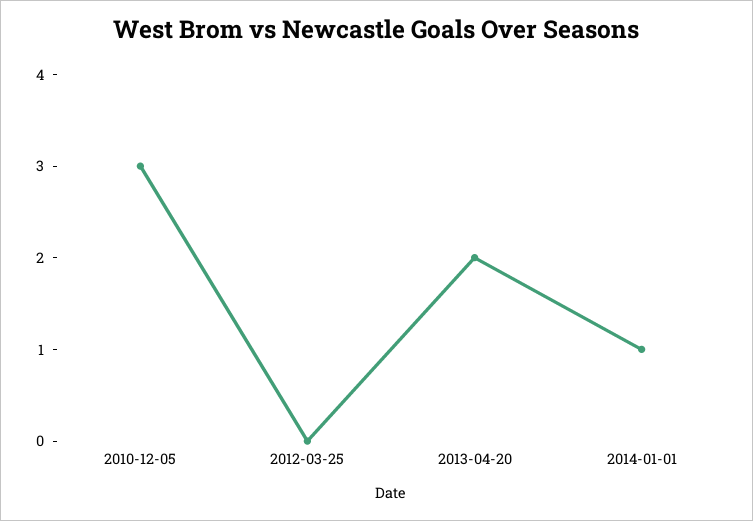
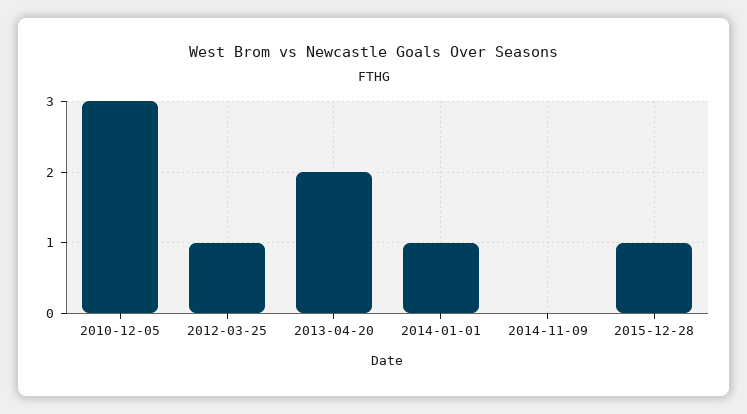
2012-03-25: 0 -> 1
2014-11-09: none -> 0
2015-12-28: none -> 1

